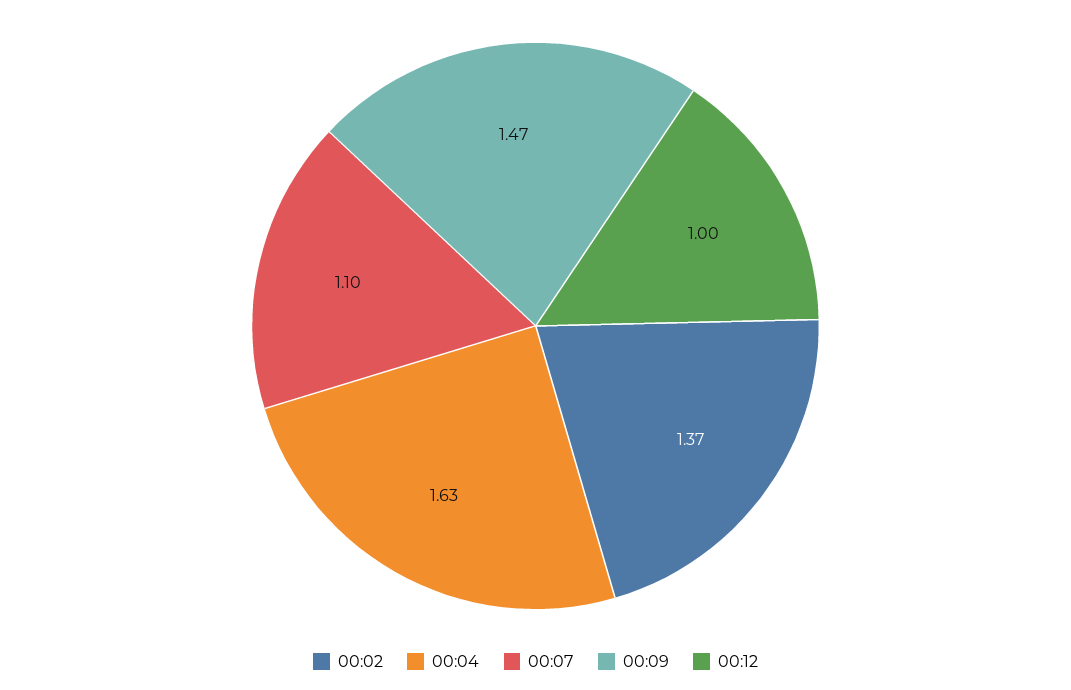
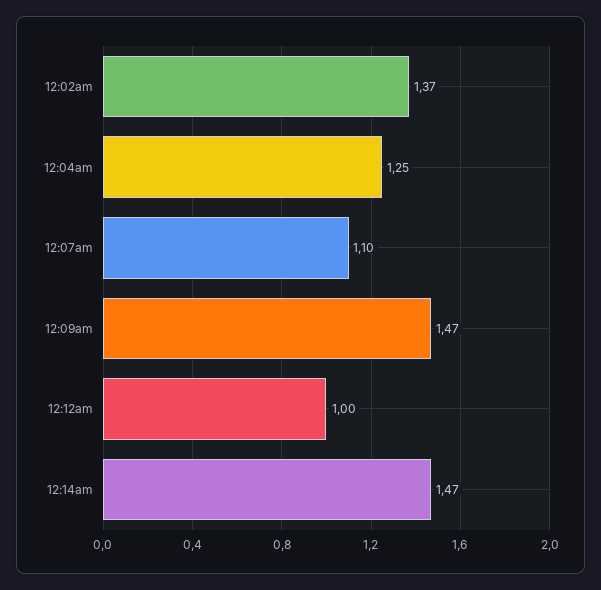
00:04: 1.63 -> 1.25
12:14am: none -> 1.47

